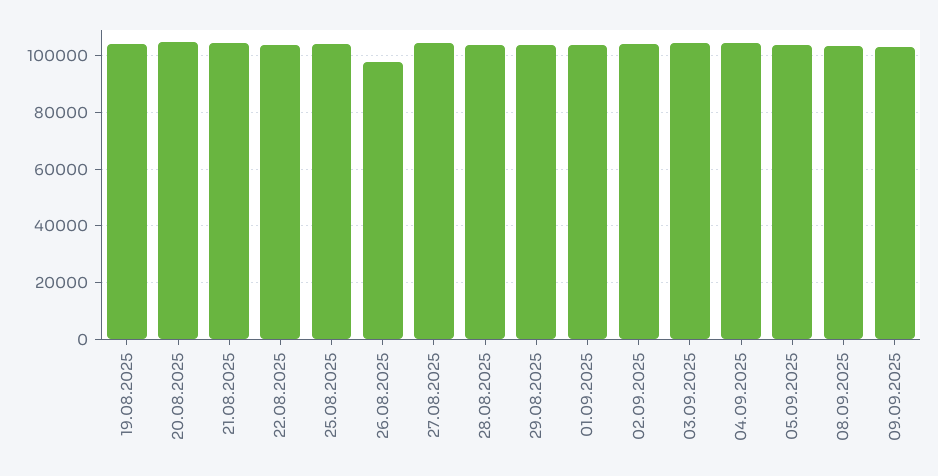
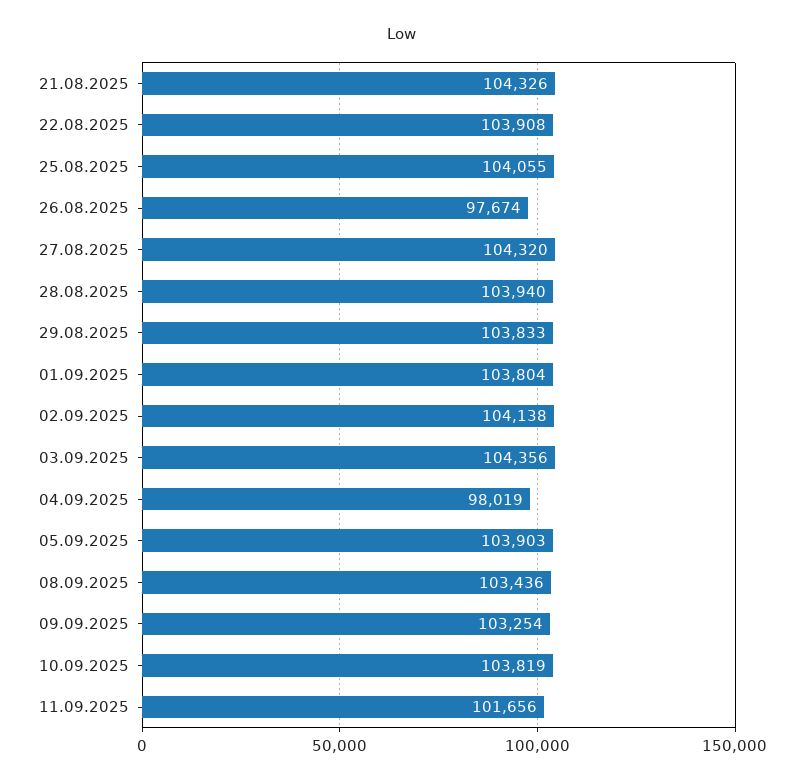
19.08.2025: 105000 -> none
20.08.2025: 105000 -> none
04.09.2025: 105000 -> 98019
10.09.2025: none -> 103819
11.09.2025: none -> 101656

